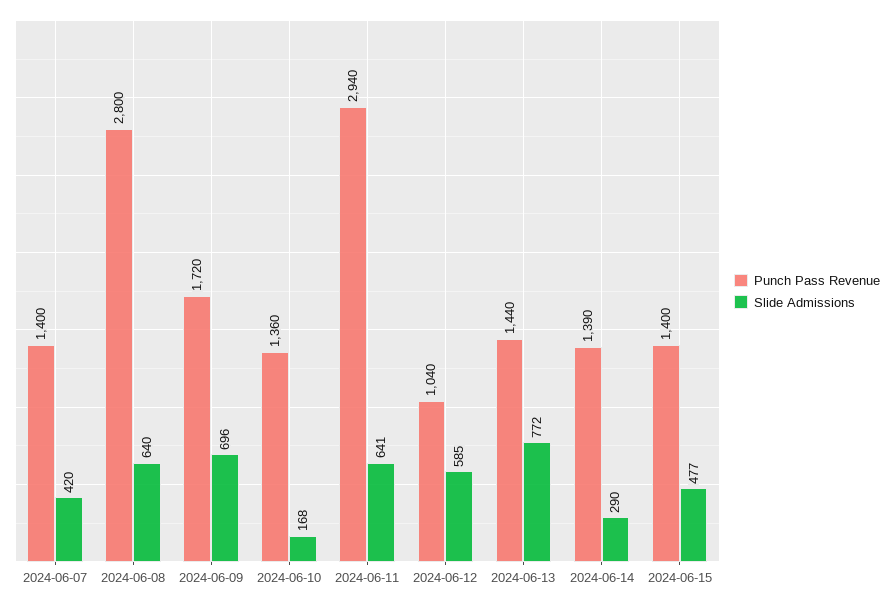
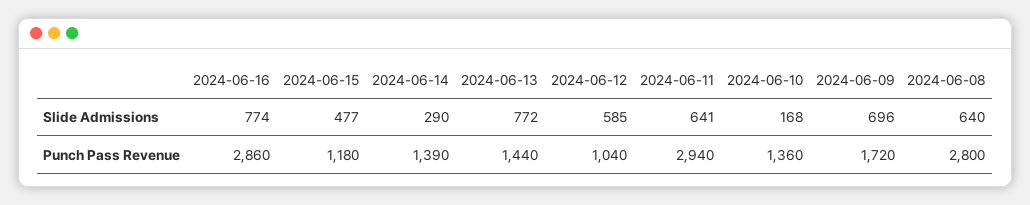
Punch Pass Revenue, 2024-06-07: 1400 -> none
Slide Admissions, 2024-06-07: 420 -> none
Punch Pass Revenue, 2024-06-15: 1400 -> 1180
Slide Admissions, 2024-06-16: none -> 774
Punch Pass Revenue, 2024-06-16: none -> 2860

